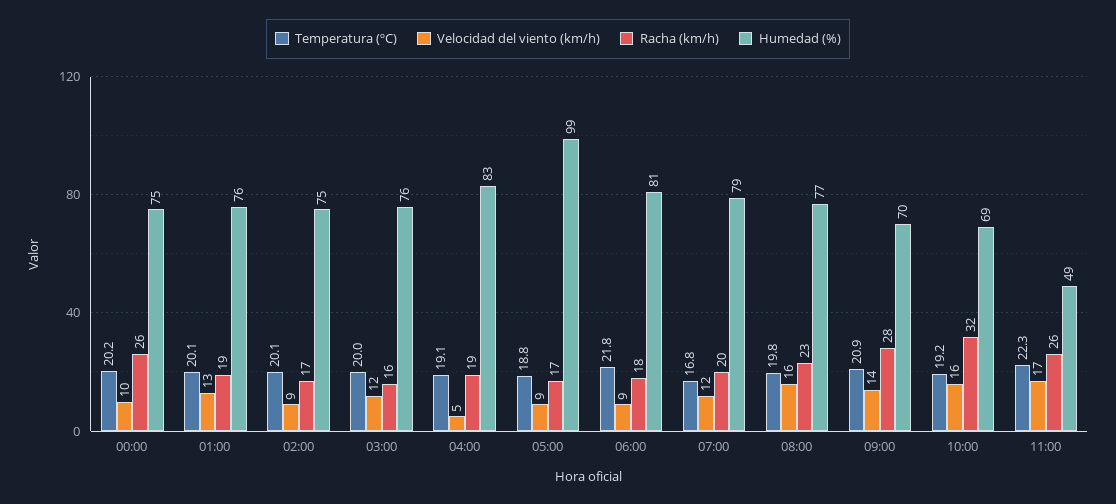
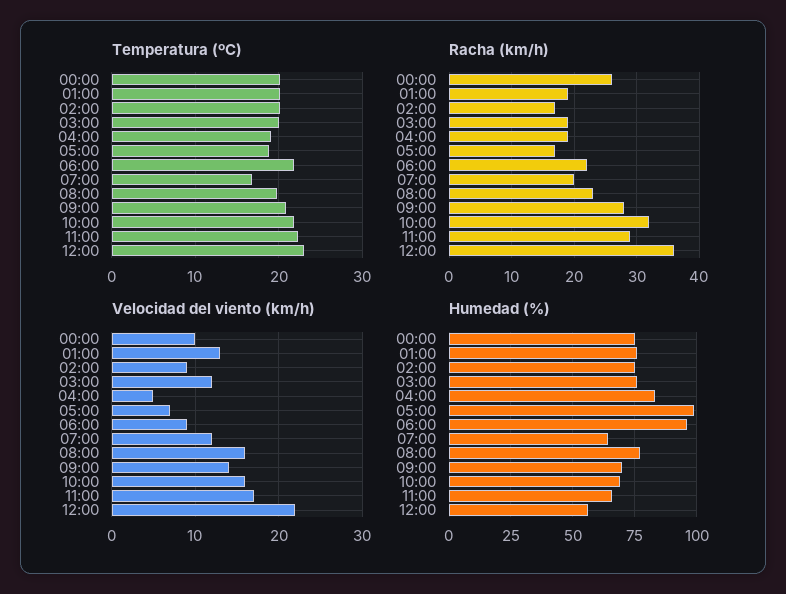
Racha (km/h), 03:00: 16 -> 19
Velocidad del viento (km/h), 05:00: 9 -> 7
Racha (km/h), 06:00: 18 -> 22
Humedad (%), 06:00: 81 -> 95
Humedad (%), 07:00: 79 -> 65
Temperatura (ºC), 10:00: 19.2 -> 22
Racha (km/h), 11:00: 26 -> 29
Humedad (%), 11:00: 49 -> 65
Temperatura (ºC), 12:00: none -> 23
Racha (km/h), 12:00: none -> 36
Velocidad del viento (km/h), 12:00: none -> 22
Humedad (%), 12:00: none -> 55

